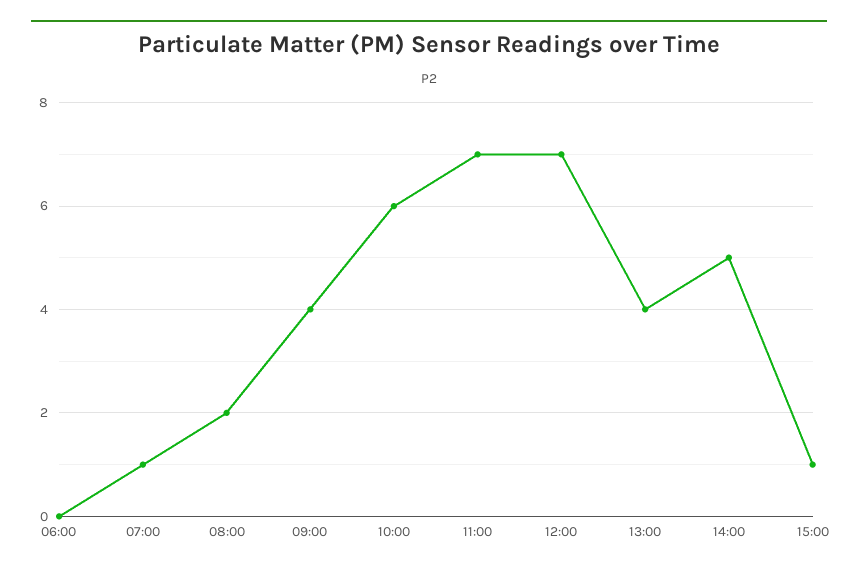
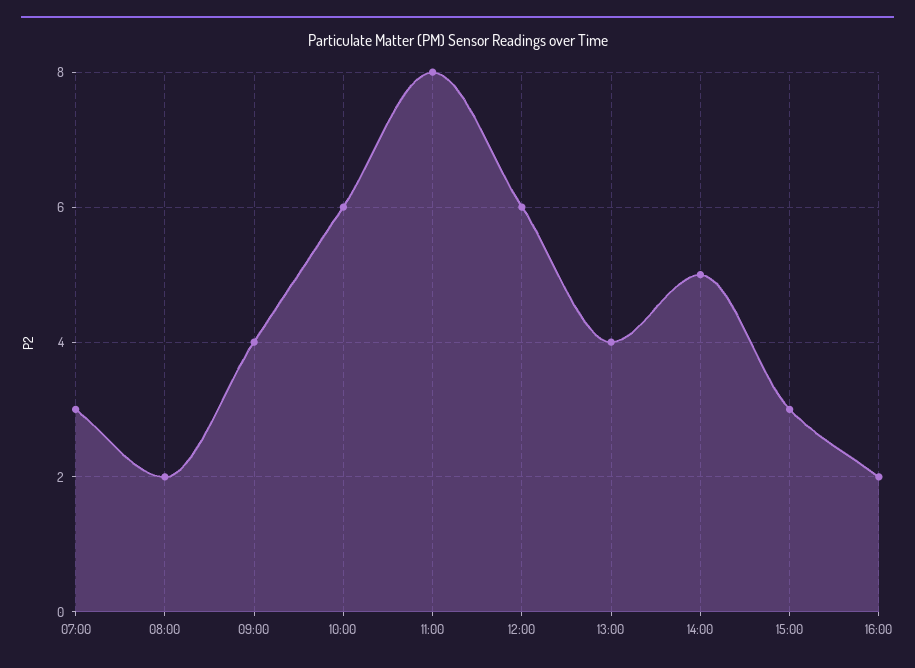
06:00: 0 -> none
07:00: 1 -> 3
11:00: 7 -> 8
12:00: 7 -> 6
15:00: 1 -> 3
16:00: none -> 2

